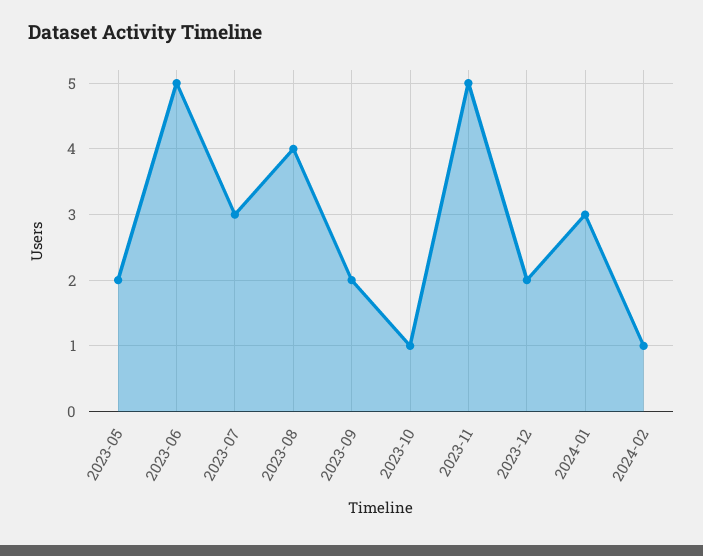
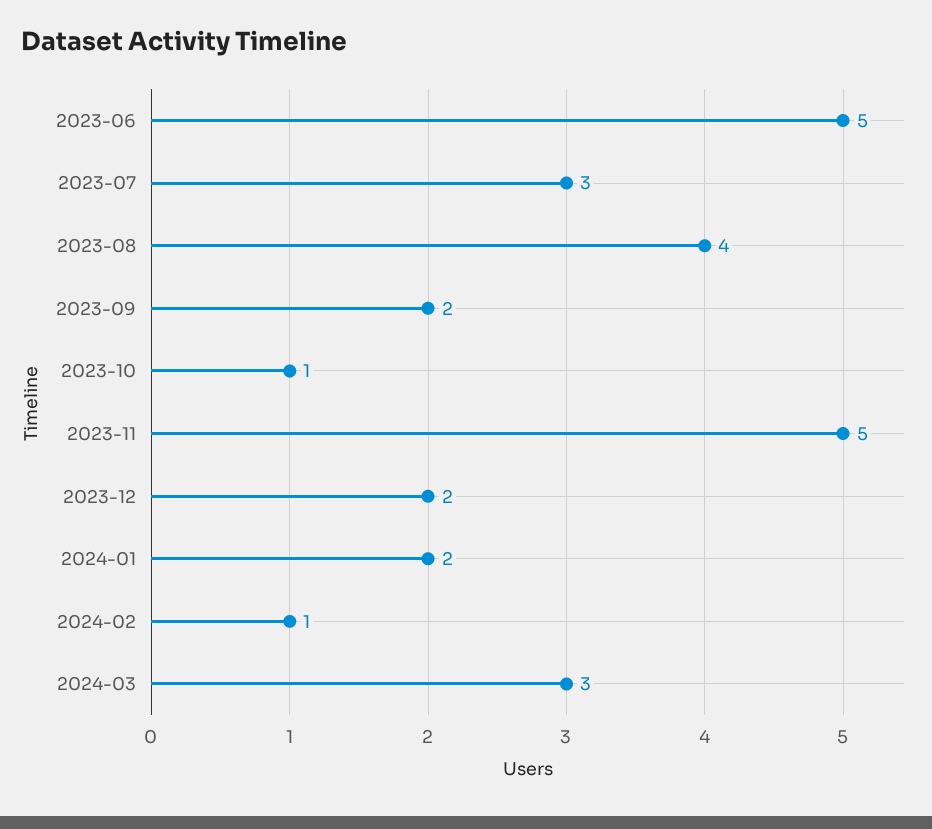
2023-05: 2 -> none
2024-01: 3 -> 2
2024-03: none -> 3

